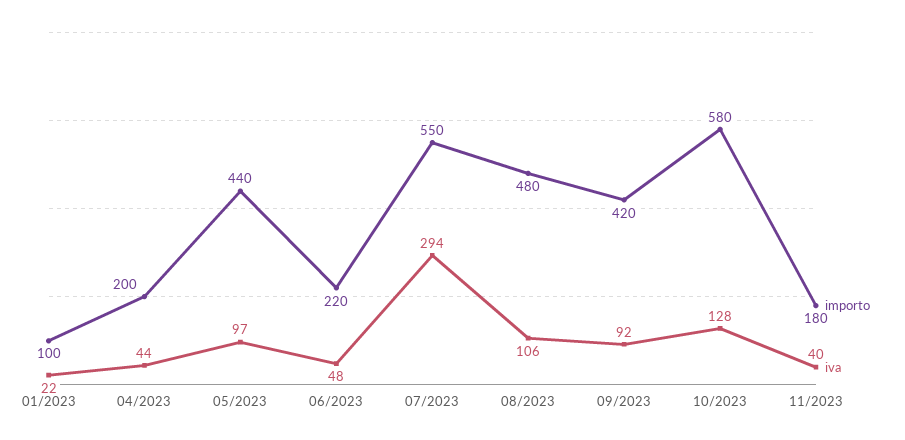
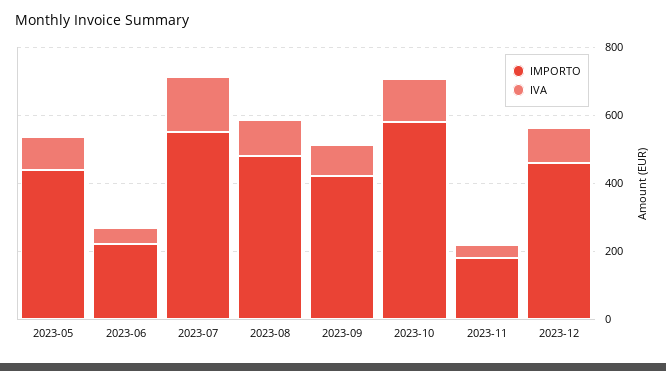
importo, 01/2023: 100 -> none
iva, 01/2023: 22 -> none
importo, 04/2023: 200 -> none
iva, 04/2023: 44 -> none
iva, 07/2023: 294 -> 150
importo, 2023-12: none -> 450
iva, 2023-12: none -> 100

